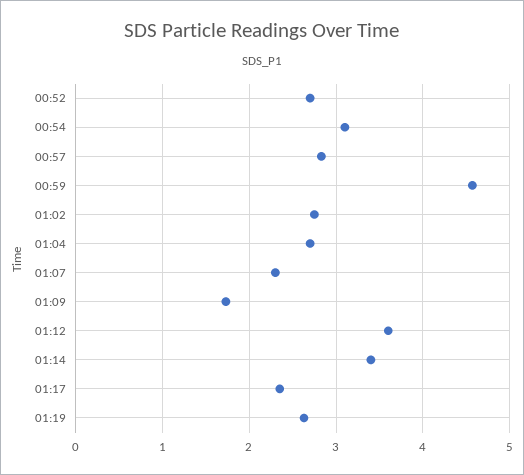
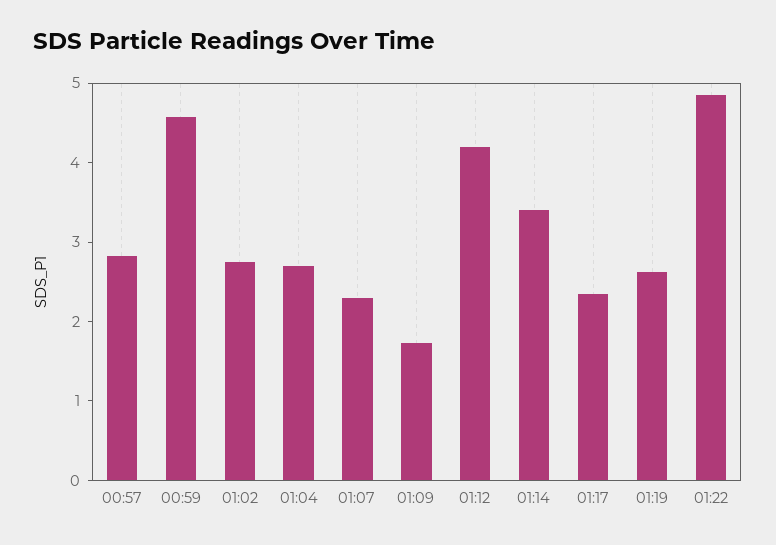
00:52: 2.7 -> none
00:54: 3.1 -> none
01:12: 3.6 -> 4.2
01:22: none -> 4.8

